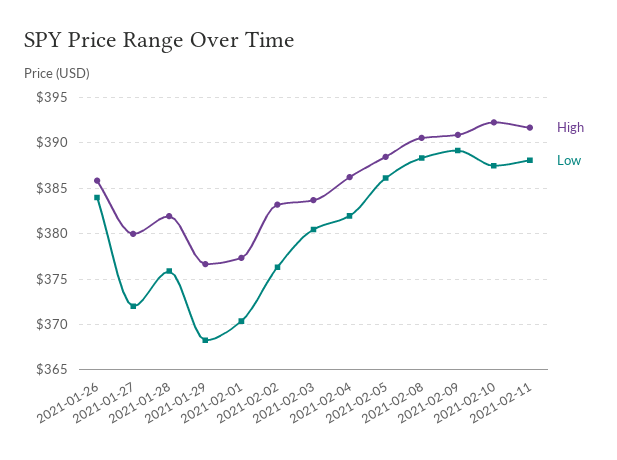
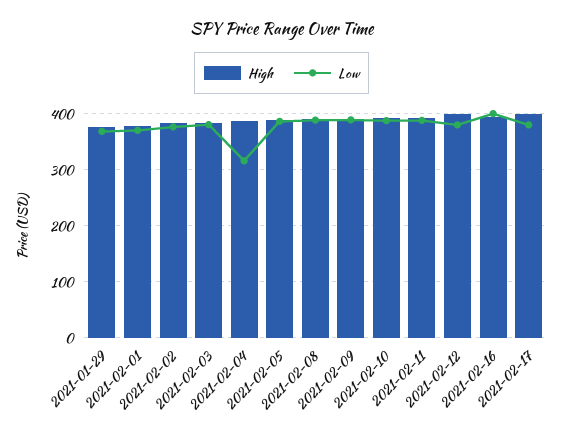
High, 2021-01-26: 386 -> none
Low, 2021-01-26: 384 -> none
High, 2021-01-27: 380 -> none
Low, 2021-01-27: 372 -> none
High, 2021-01-28: 382 -> none
Low, 2021-01-28: 376 -> none
Low, 2021-02-04: 382 -> 320
High, 2021-02-12: none -> 400
Low, 2021-02-12: none -> 380
High, 2021-02-16: none -> 400
Low, 2021-02-16: none -> 400
High, 2021-02-17: none -> 400
Low, 2021-02-17: none -> 380

